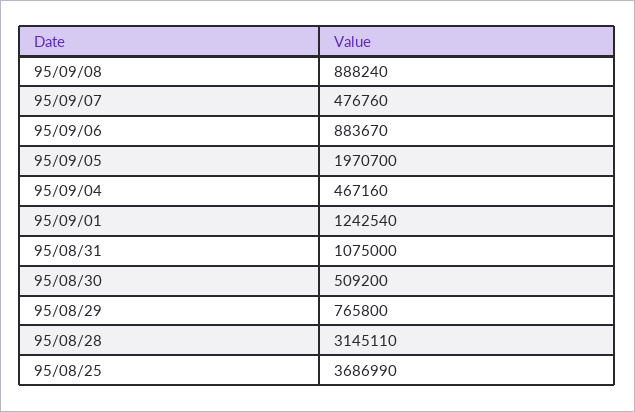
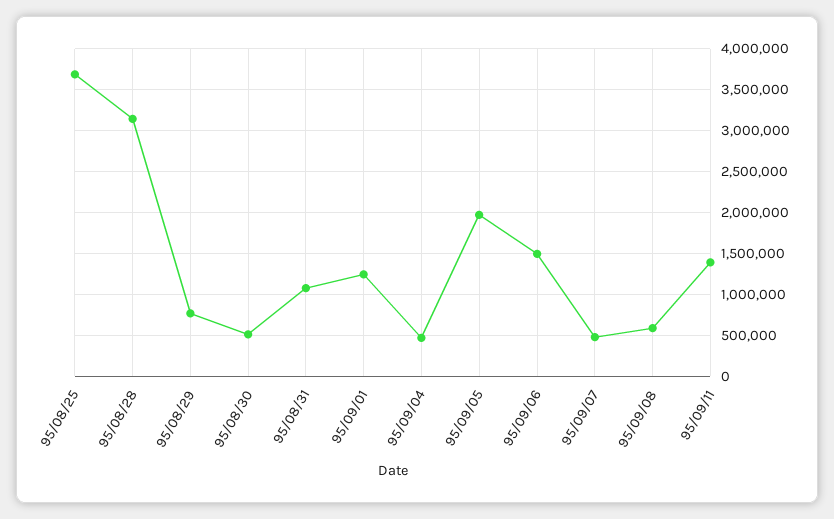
95/09/08: 888240 -> 600000
95/09/06: 883670 -> 1500000
95/09/11: none -> 1400000

